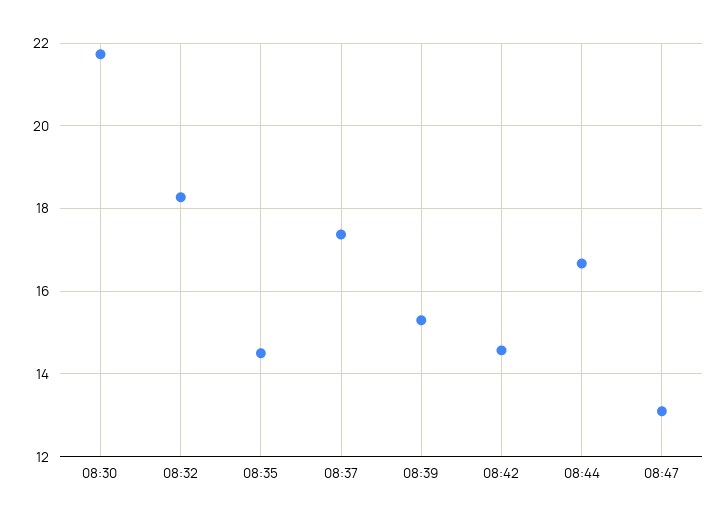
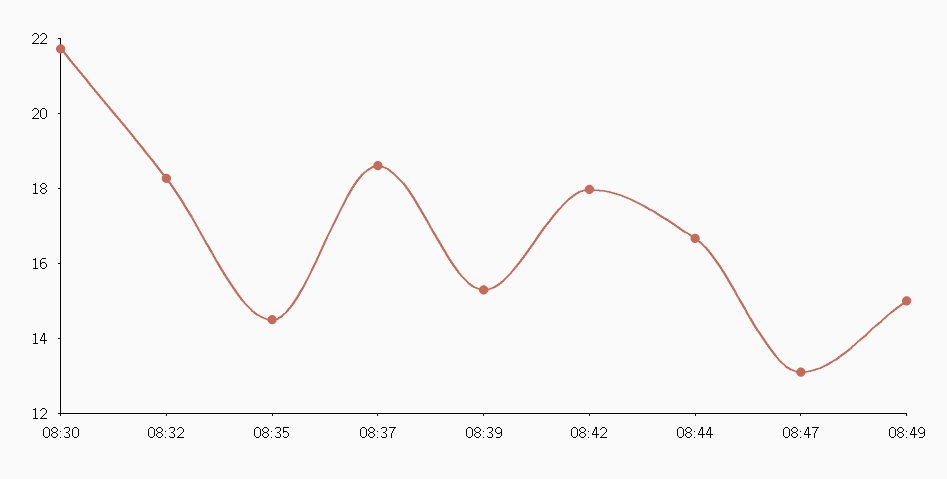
08:37: 17.4 -> 18.5
08:42: 14.6 -> 18
08:49: none -> 15

